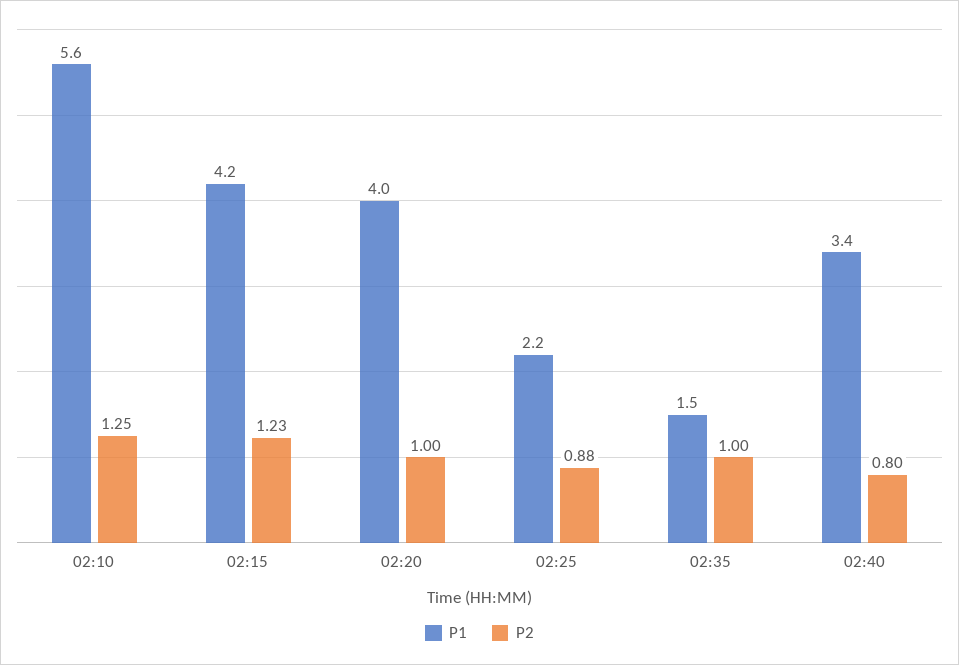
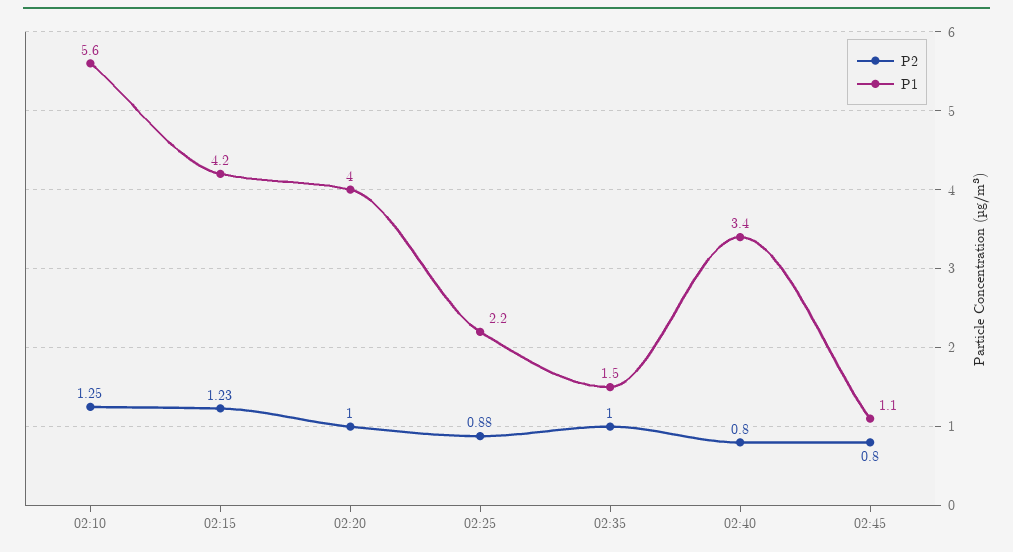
P2, 02:45: none -> 0.8
P1, 02:45: none -> 1.1

